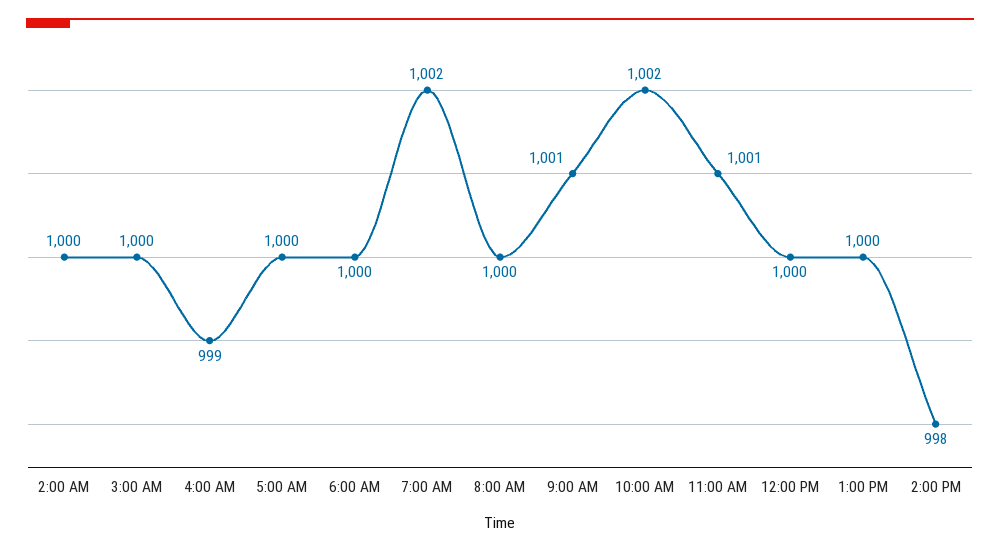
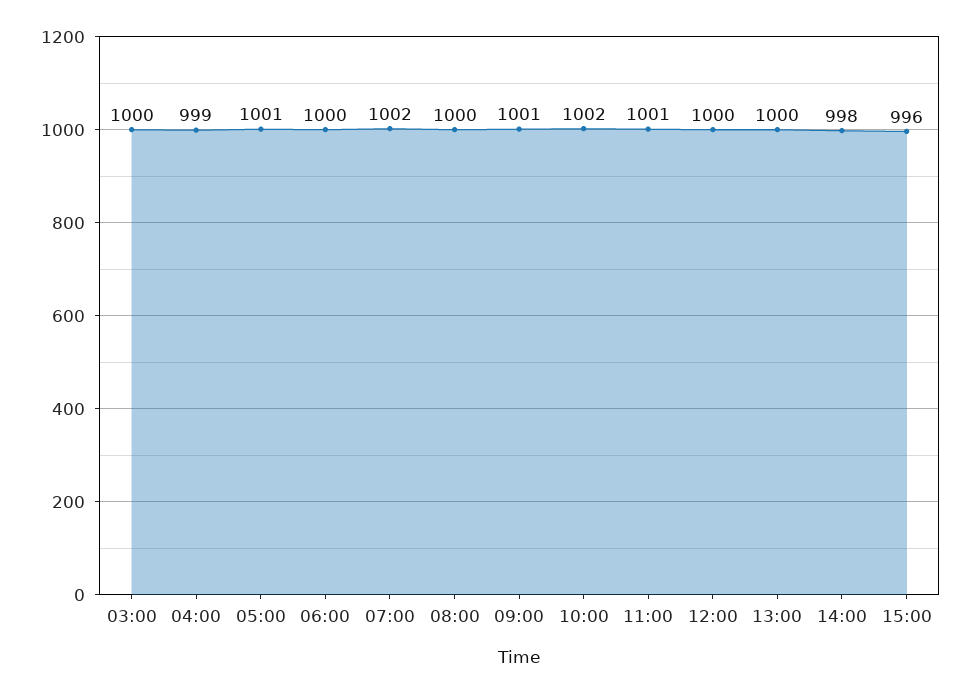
2:00 AM: 1000 -> none
5:00 AM: 1000 -> 1001
15:00: none -> 996

